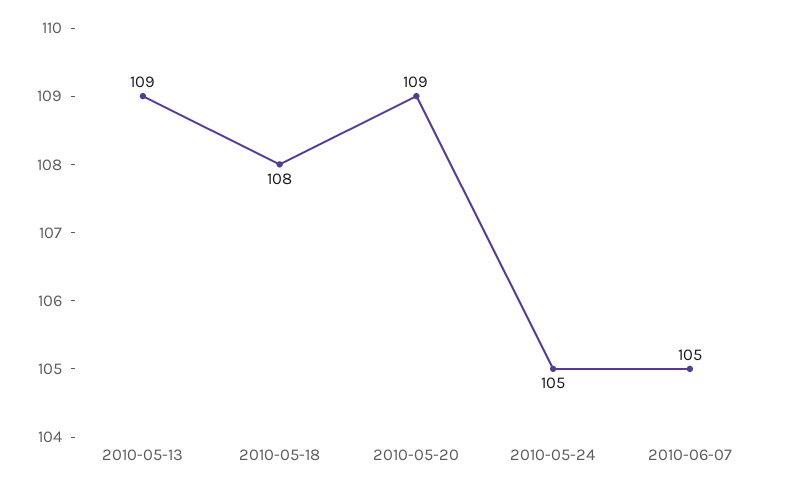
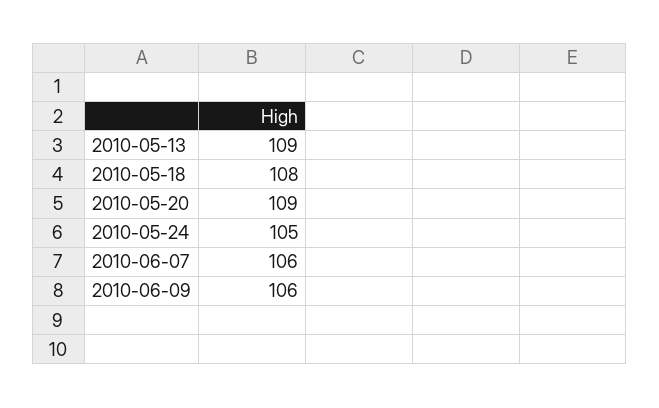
2010-06-07: 105 -> 106
2010-06-09: none -> 106

